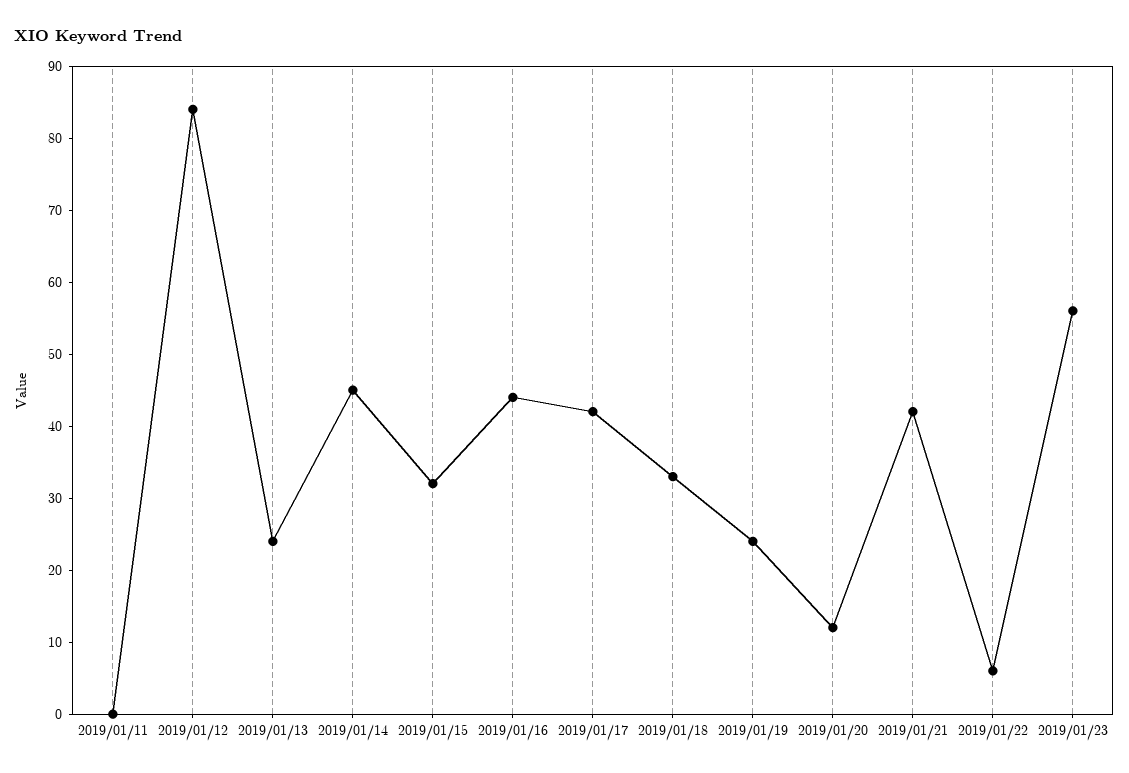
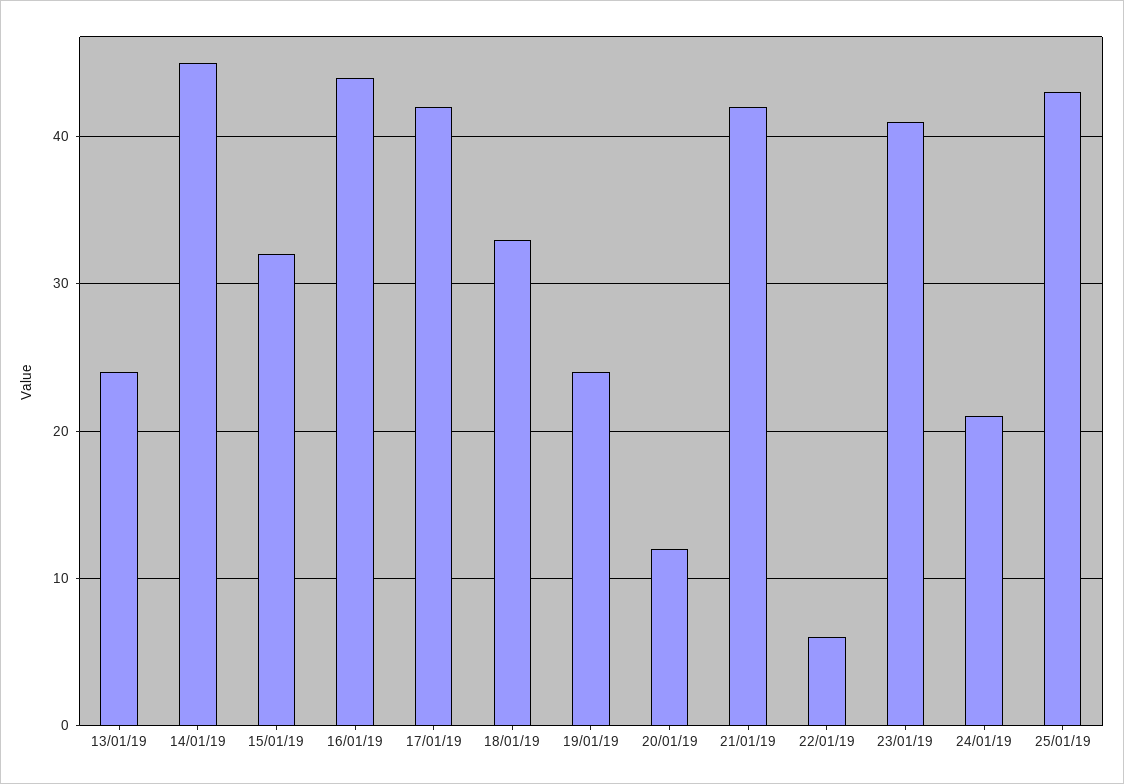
2019/01/11: 0 -> none
2019/01/12: 85 -> none
2019/01/23: 55 -> 41
24/01/19: none -> 21
25/01/19: none -> 43

